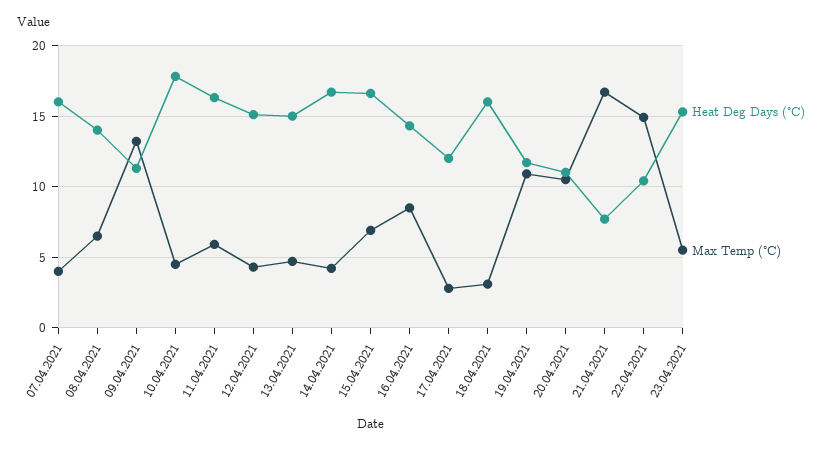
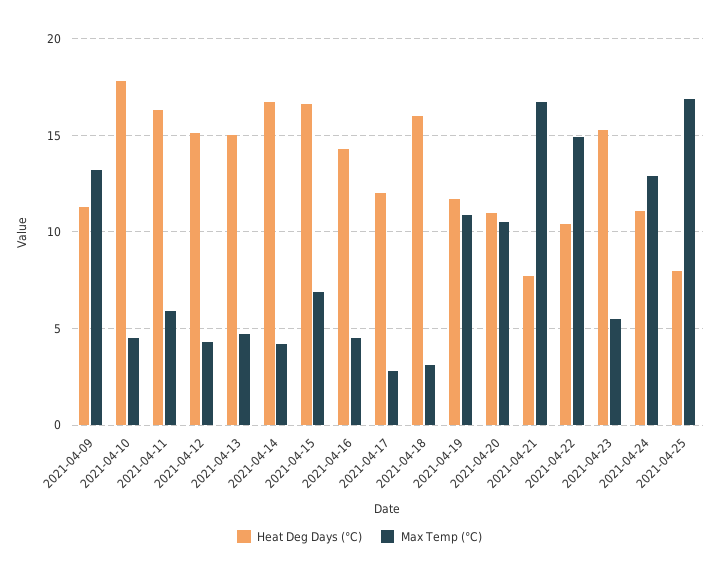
Heat Deg Days (°C), 07.04.2021: 16 -> none
Max Temp (°C), 07.04.2021: 4 -> none
Heat Deg Days (°C), 08.04.2021: 14 -> none
Max Temp (°C), 08.04.2021: 6.5 -> none
Max Temp (°C), 16.04.2021: 8.5 -> 4.5
Heat Deg Days (°C), 2021-04-24: none -> 11
Max Temp (°C), 2021-04-24: none -> 13
Heat Deg Days (°C), 2021-04-25: none -> 8
Max Temp (°C), 2021-04-25: none -> 17

